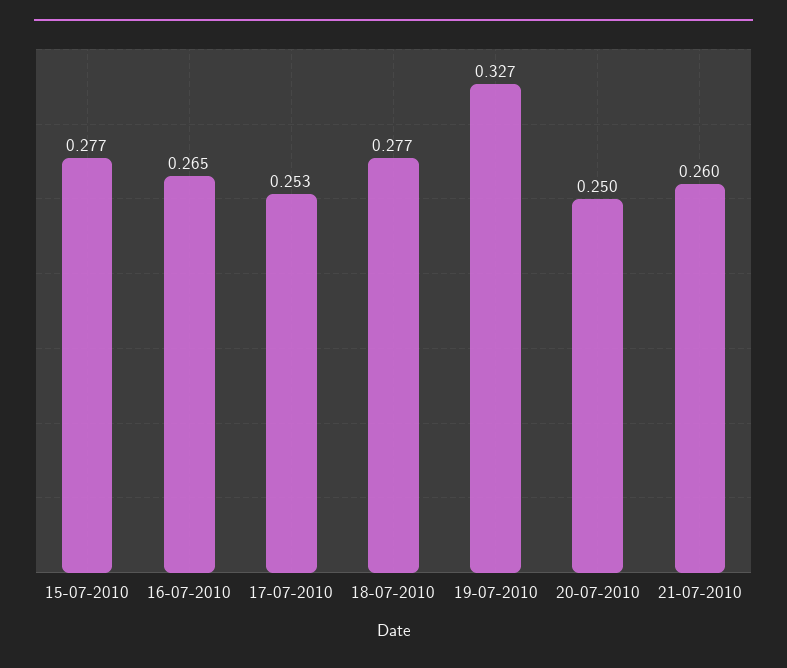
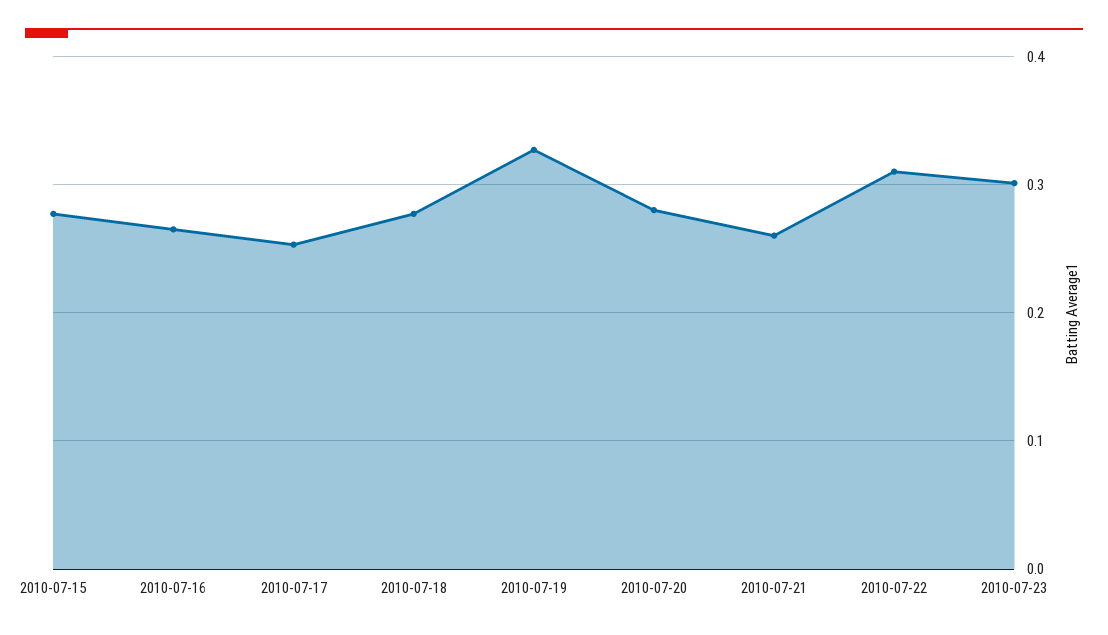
20-07-2010: 0.25 -> 0.28
2010-07-22: none -> 0.31
2010-07-23: none -> 0.3

